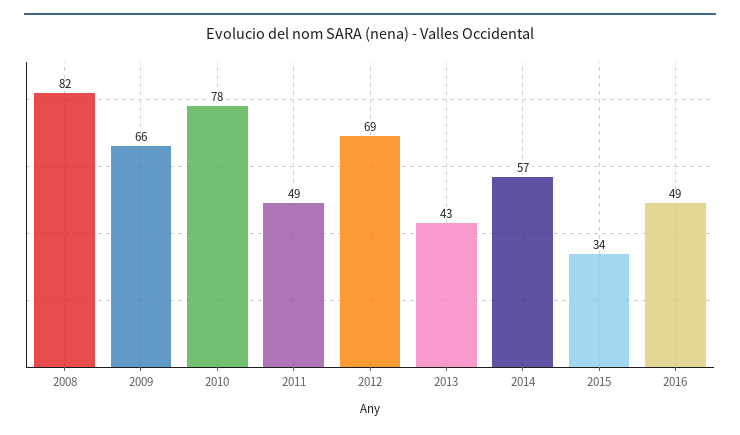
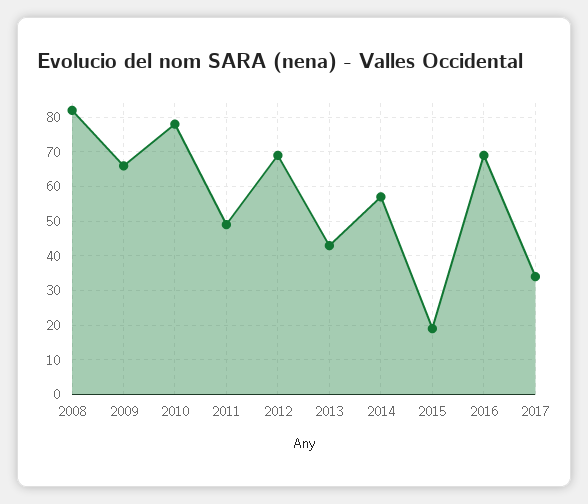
2015: 34 -> 20
2016: 49 -> 70
2017: none -> 35

